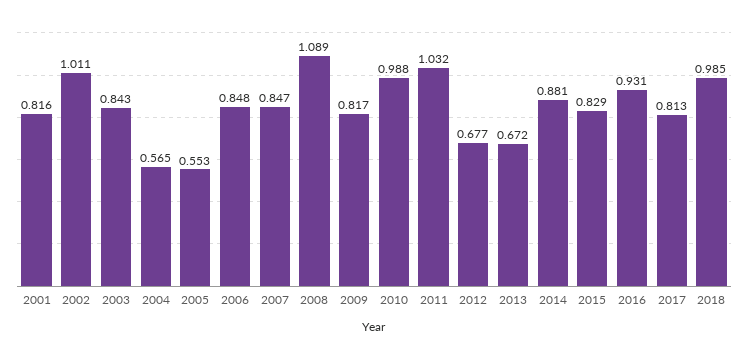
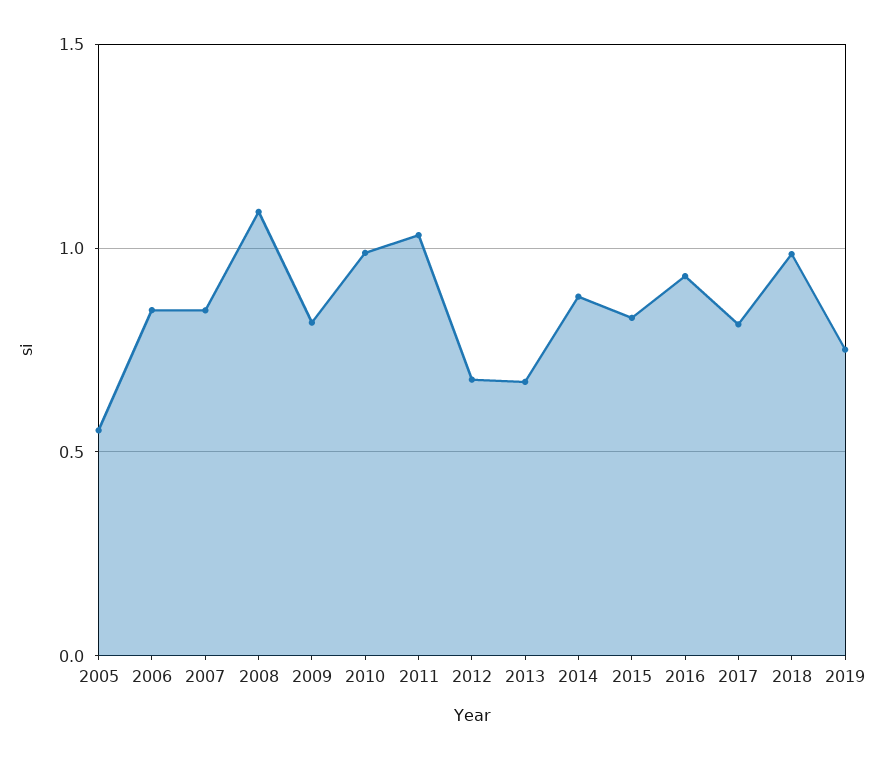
2001: 0.816 -> none
2002: 1.011 -> none
2003: 0.843 -> none
2004: 0.565 -> none
2019: none -> 0.75

